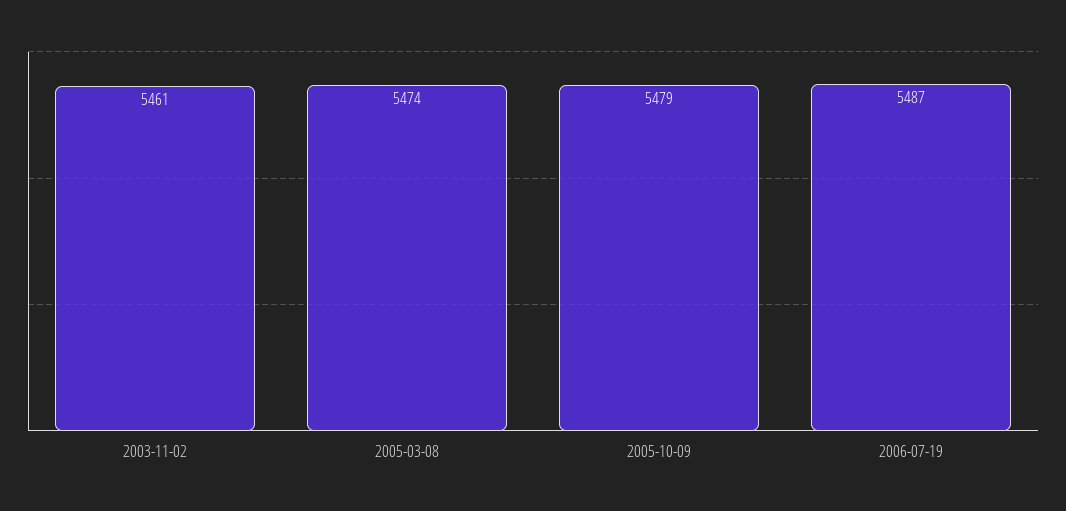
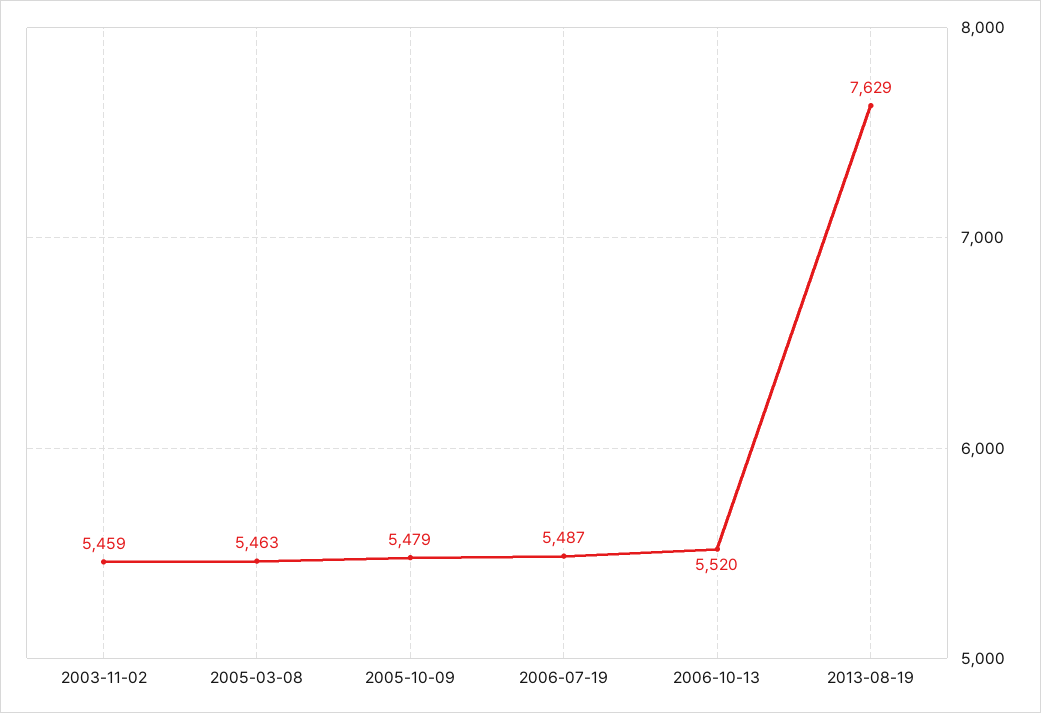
2003-11-02: 5461 -> 5459
2005-03-08: 5474 -> 5463
2006-10-13: none -> 5520
2013-08-19: none -> 7629

